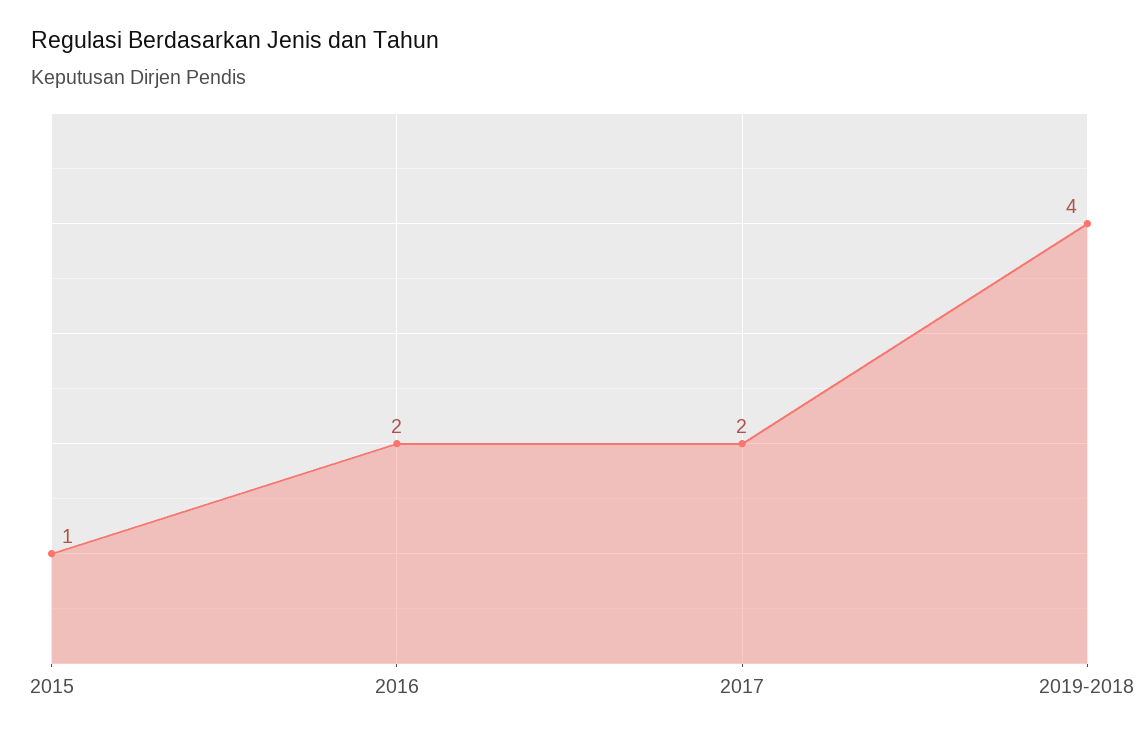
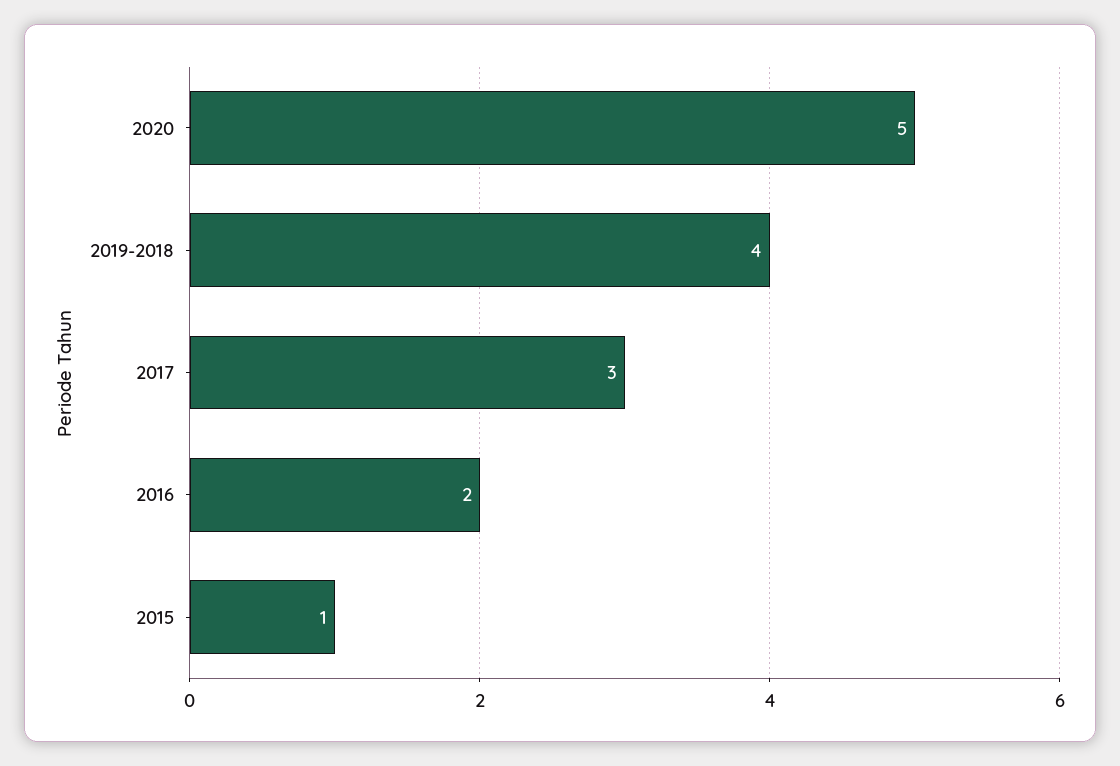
2017: 2 -> 3
2020: none -> 5

